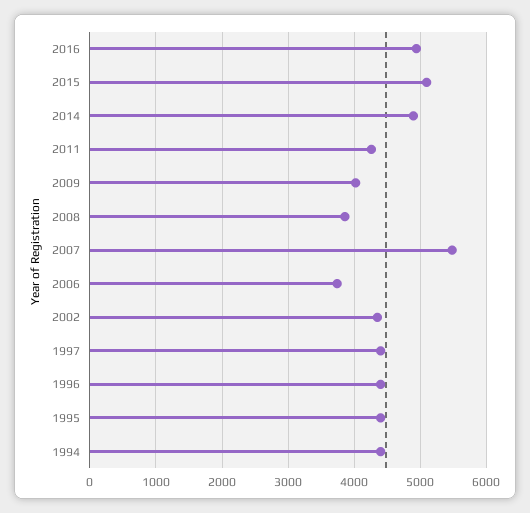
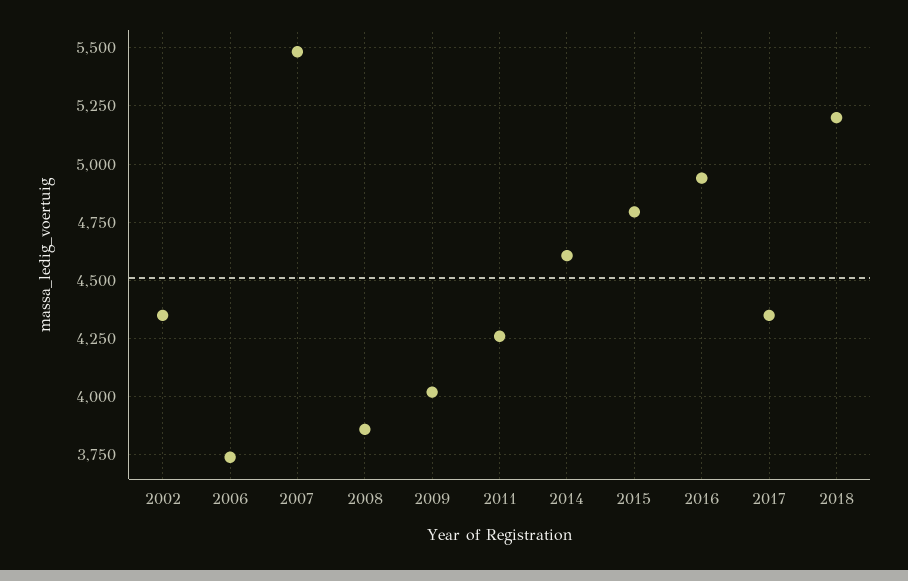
2015: 5100 -> 4800
2014: 4900 -> 4600
1997: 4400 -> none
1996: 4400 -> none
1995: 4400 -> none
1994: 4400 -> none
2017: none -> 4350
2018: none -> 5200

